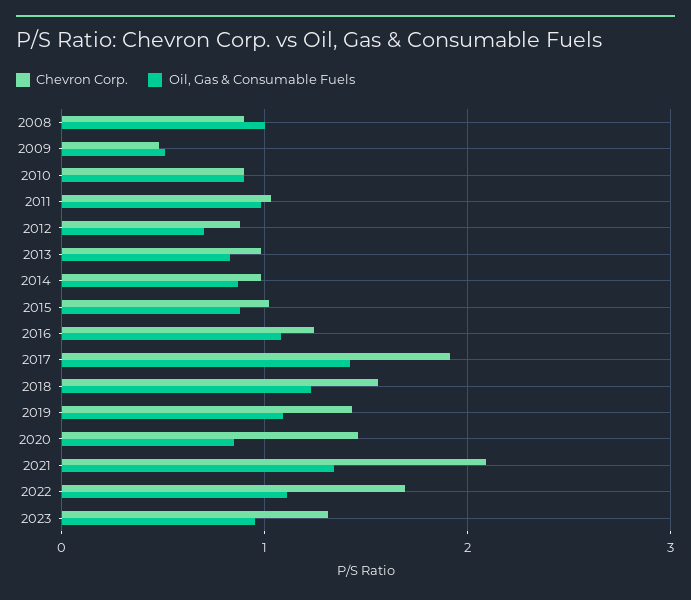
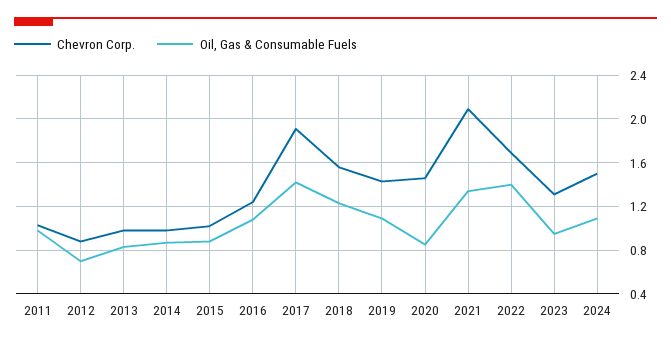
Chevron Corp., 2008: 0.9 -> none
Oil, Gas & Consumable Fuels, 2008: 1 -> none
Chevron Corp., 2009: 0.5 -> none
Oil, Gas & Consumable Fuels, 2009: 0.5 -> none
Chevron Corp., 2010: 0.9 -> none
Oil, Gas & Consumable Fuels, 2010: 0.9 -> none
Oil, Gas & Consumable Fuels, 2022: 1.1 -> 1.4
Chevron Corp., 2024: none -> 1.5
Oil, Gas & Consumable Fuels, 2024: none -> 1.1

